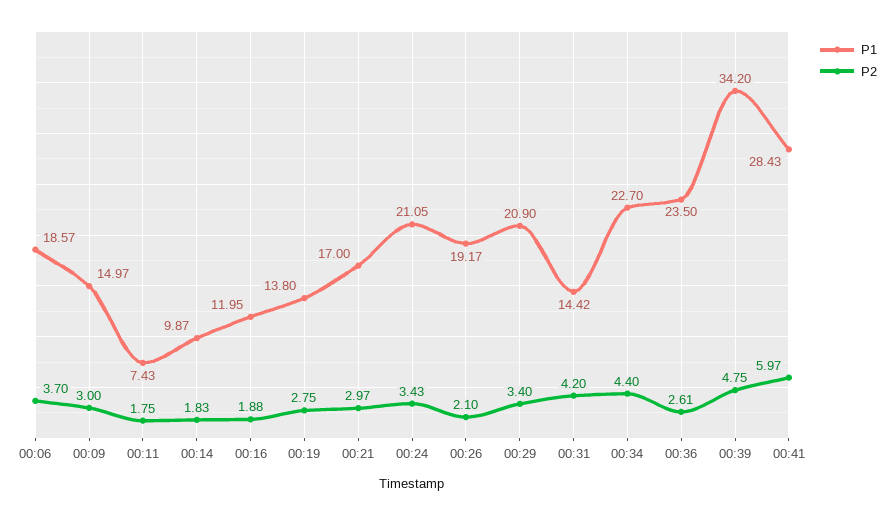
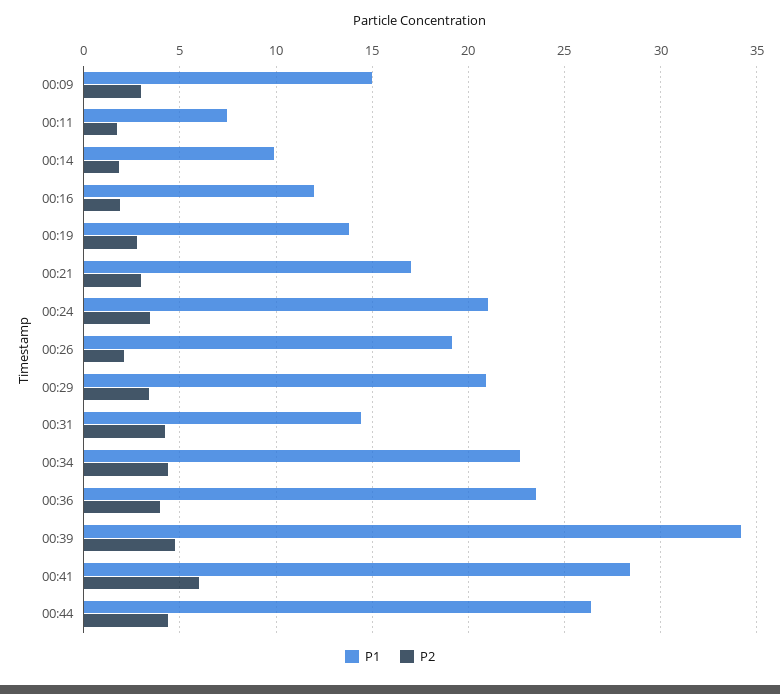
P1, 00:06: 18.57 -> none
P2, 00:06: 3.7 -> none
P2, 00:36: 2.61 -> 4
P1, 00:44: none -> 26.5
P2, 00:44: none -> 4.5

